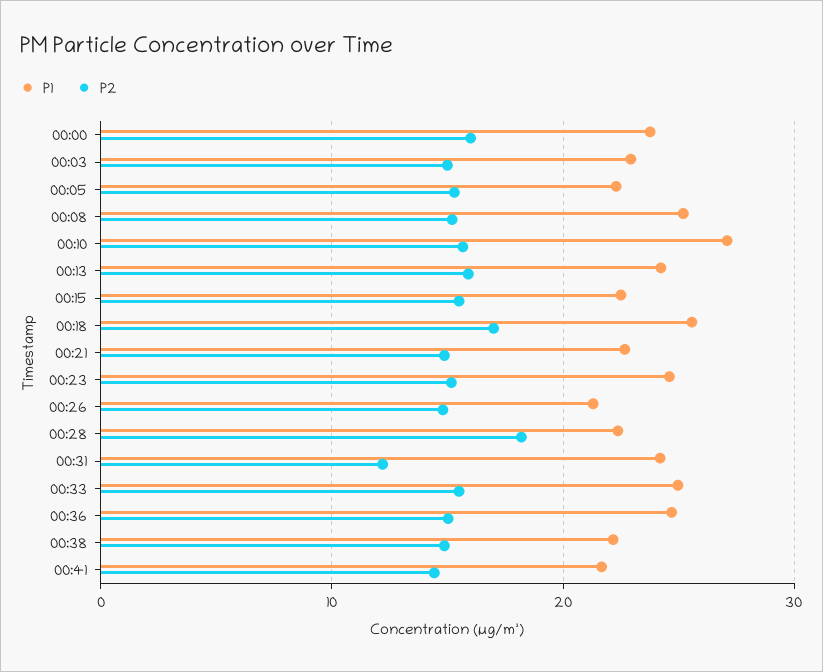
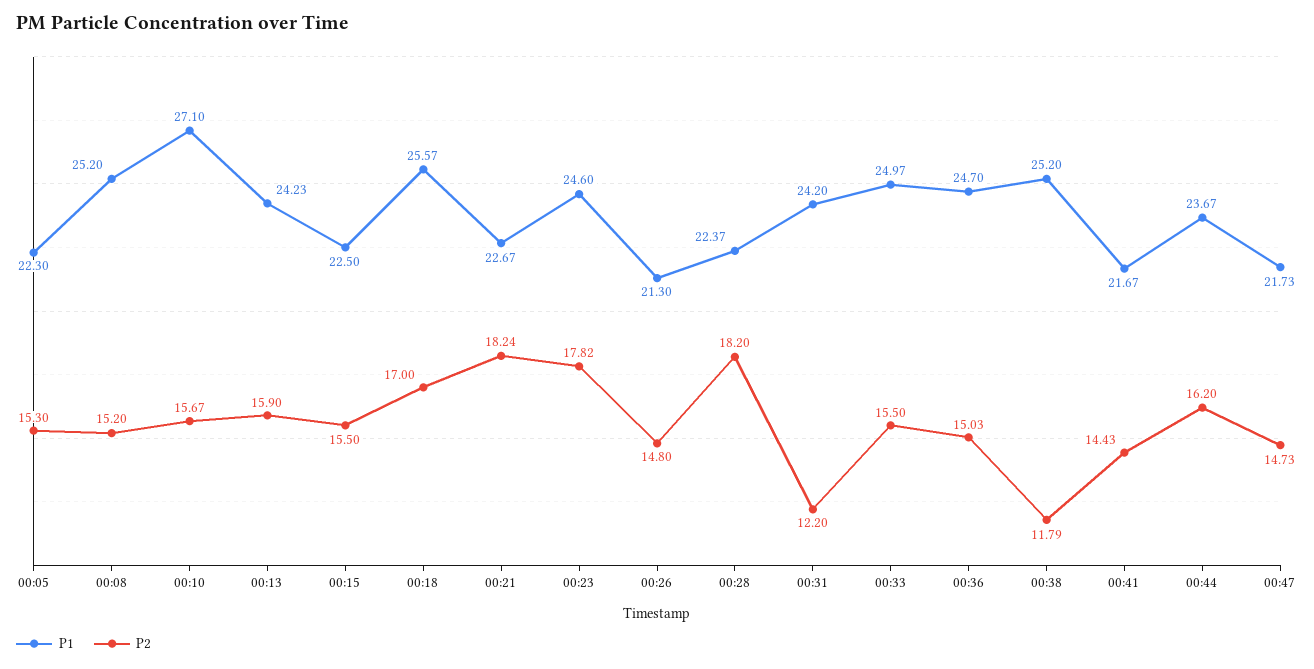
P1, 00:00: 24 -> none
P2, 00:00: 16 -> none
P1, 00:03: 23 -> none
P2, 00:03: 15 -> none
P2, 00:21: 15 -> 18.24
P2, 00:23: 15 -> 17.82
P1, 00:38: 22 -> 25.2
P2, 00:38: 15 -> 11.79
P1, 00:44: none -> 23.67
P2, 00:44: none -> 16.2
P1, 00:47: none -> 21.73
P2, 00:47: none -> 14.73

